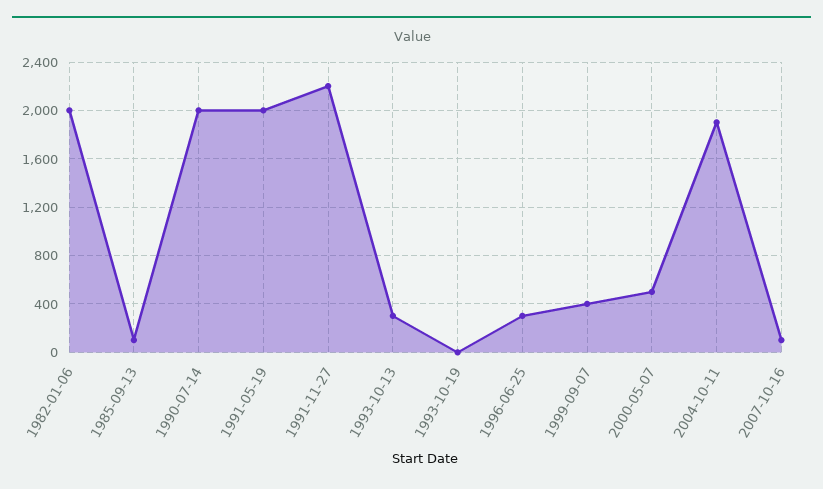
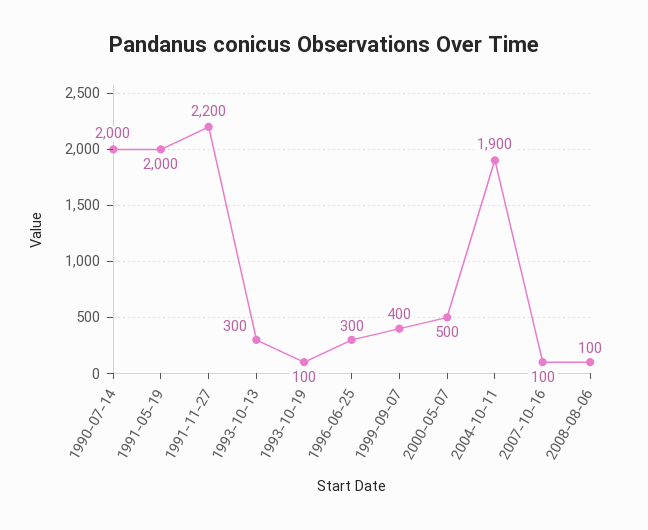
1982-01-06: 2000 -> none
1985-09-13: 100 -> none
1993-10-19: 0 -> 100
2008-08-06: none -> 100

